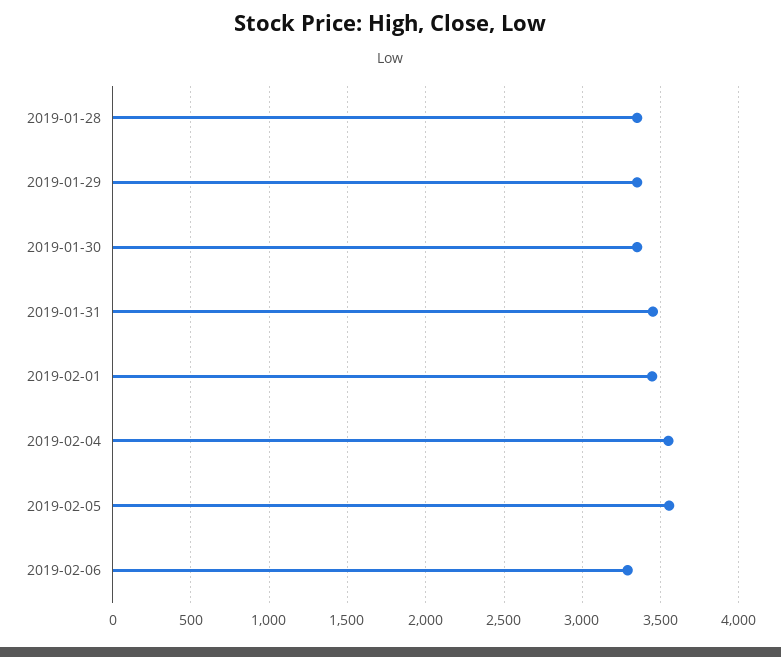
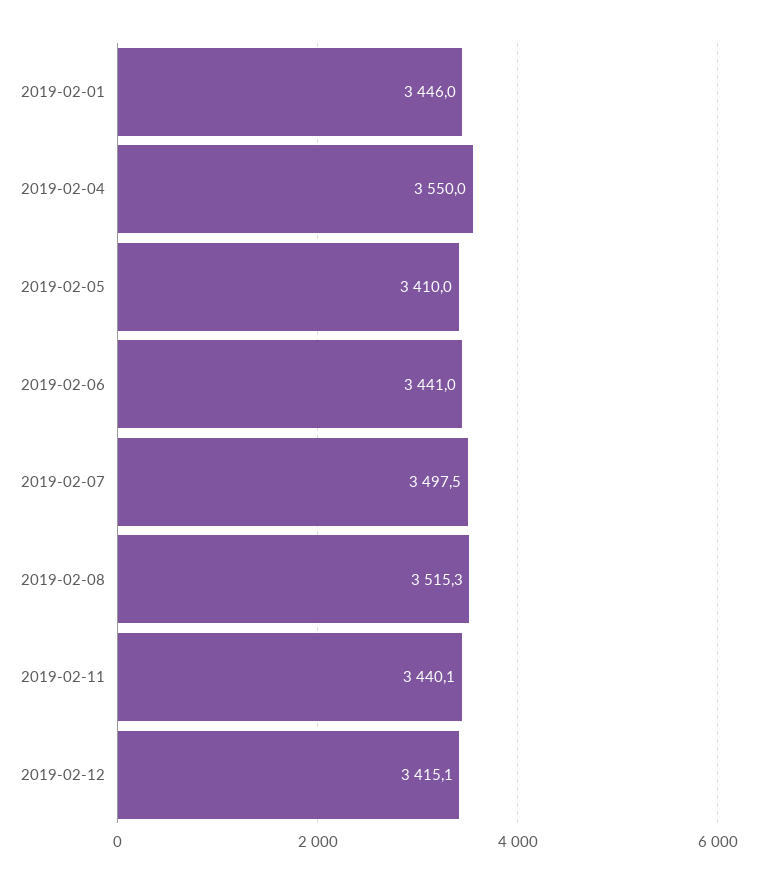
2019-01-28: 3350 -> none
2019-01-29: 3350 -> none
2019-01-30: 3350 -> none
2019-01-31: 3450 -> none
2019-02-05: 3550 -> 3410
2019-02-06: 3300 -> 3441
2019-02-07: none -> 3497.5
2019-02-08: none -> 3515.3
2019-02-11: none -> 3440.1
2019-02-12: none -> 3415.1

